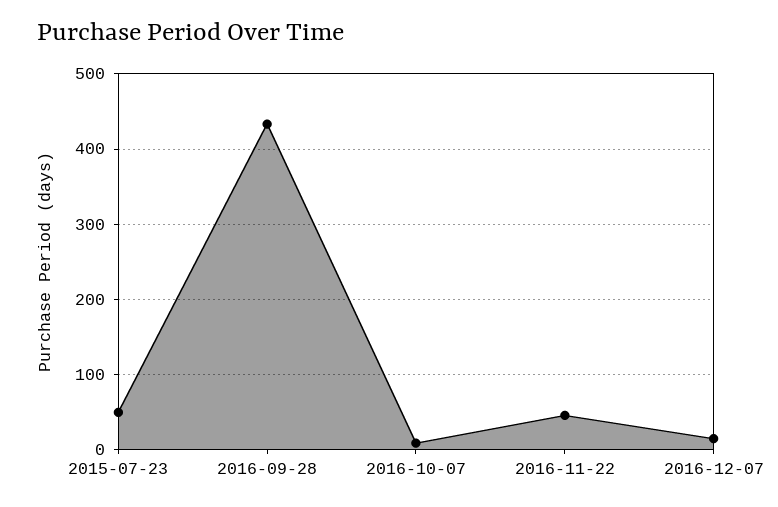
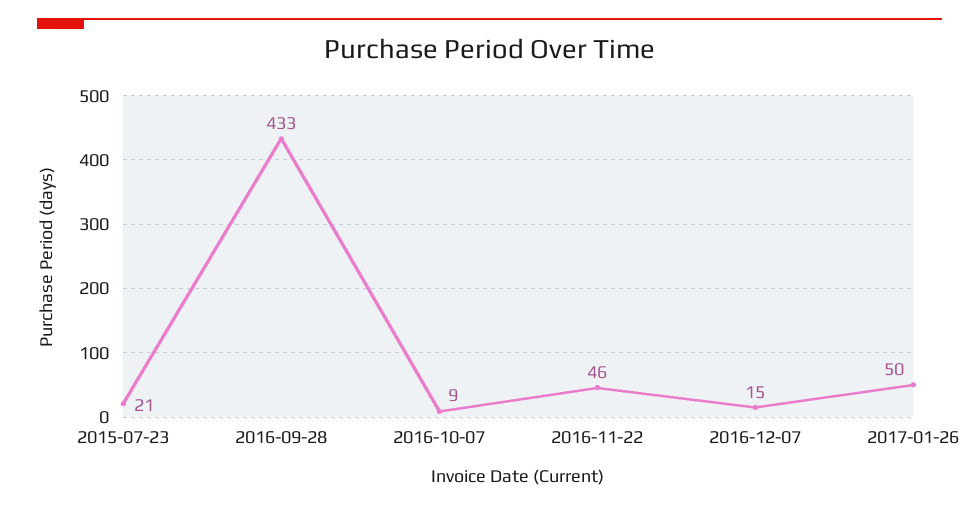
2015-07-23: 50 -> 21
2017-01-26: none -> 50

